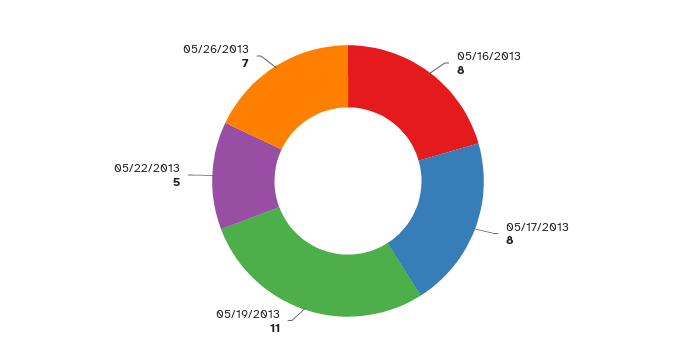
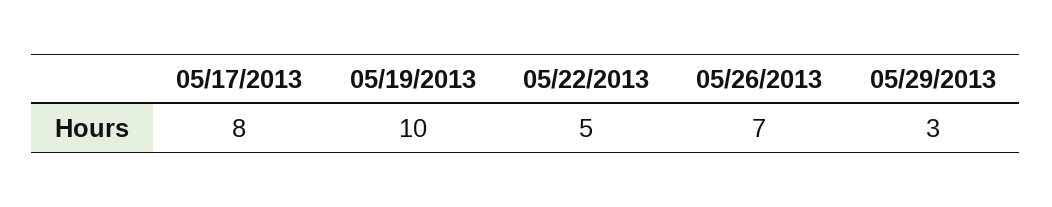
05/16/2013: 8 -> none
05/19/2013: 11 -> 10
05/29/2013: none -> 3

